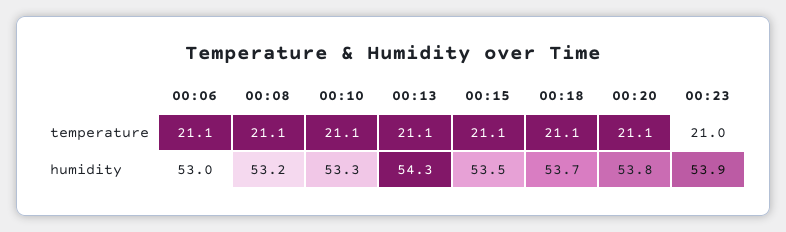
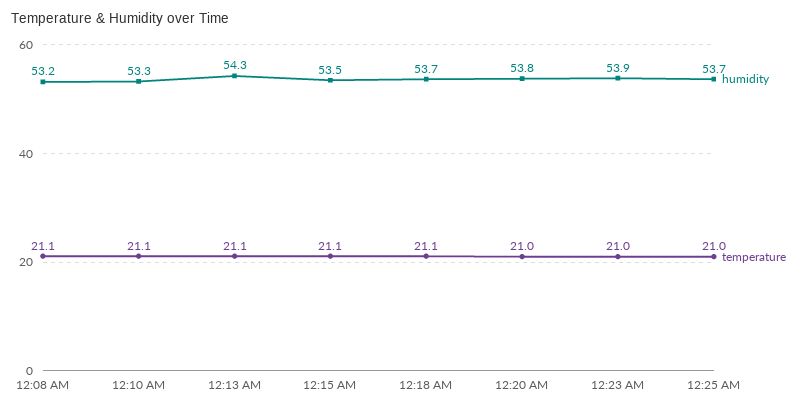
temperature, 00:06: 21.1 -> none
temperature, 00:20: 21.1 -> 21
humidity, 00:06: 53 -> none
humidity, 12:25 AM: none -> 53.7
temperature, 12:25 AM: none -> 21

